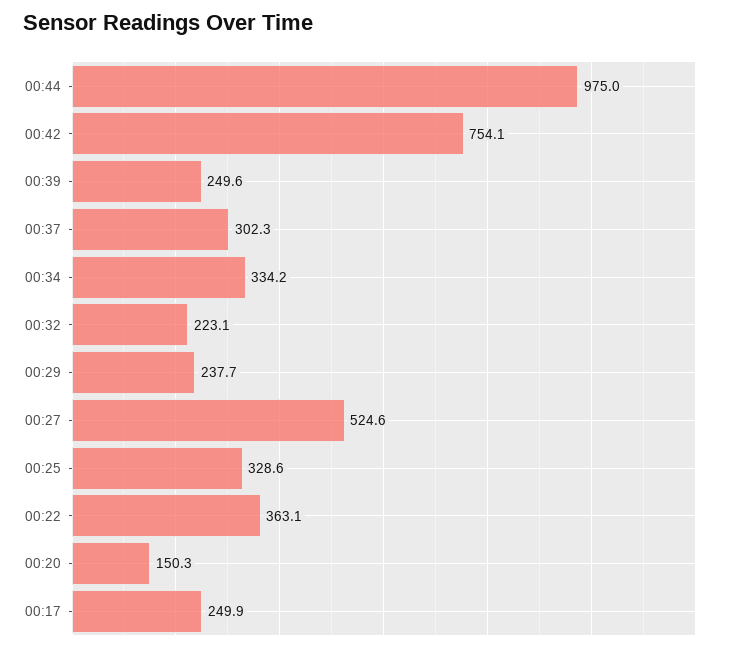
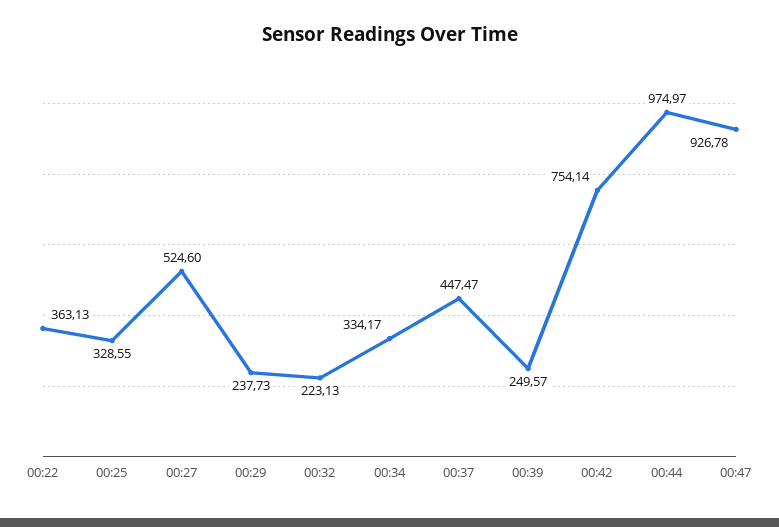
00:37: 302.3 -> 447.47
00:20: 150.3 -> none
00:17: 249.9 -> none
00:47: none -> 926.78

